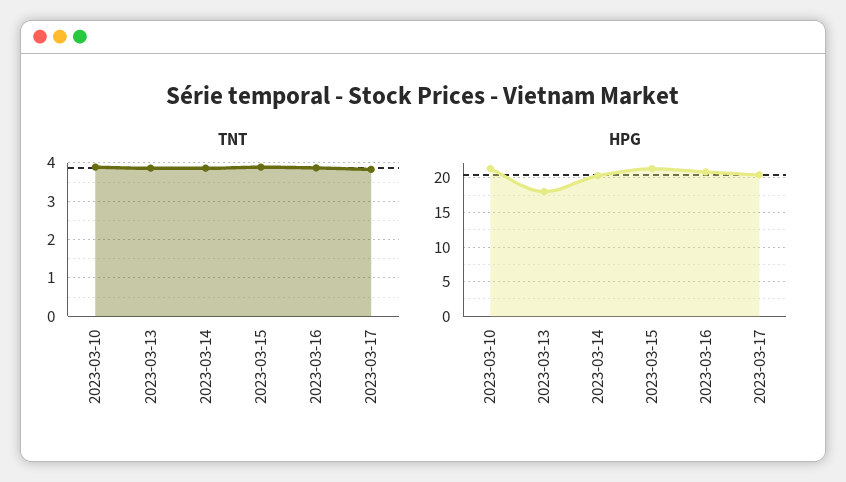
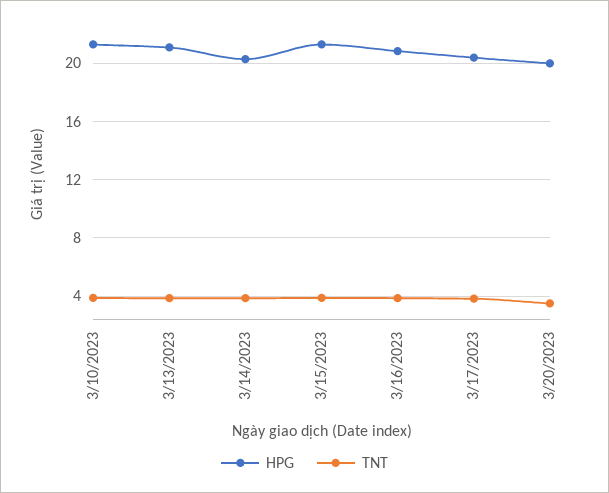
HPG, 2023-03-13: 18 -> 21
HPG, 3/20/2023: none -> 20
TNT, 3/20/2023: none -> 3.5

